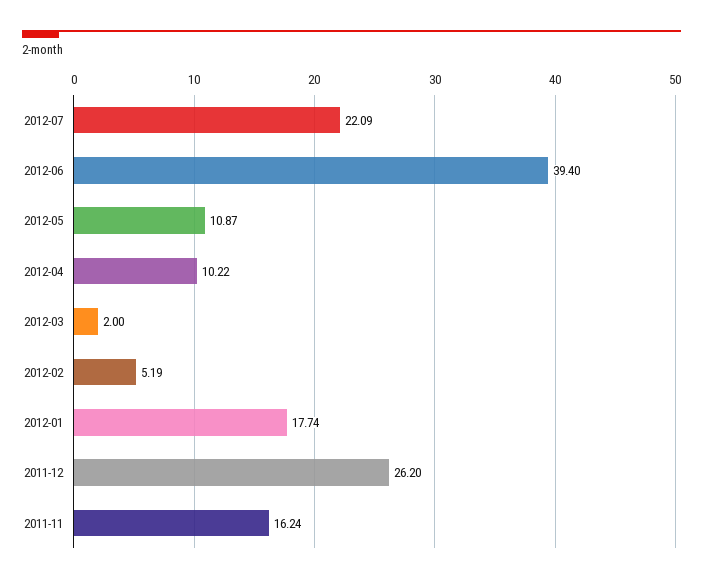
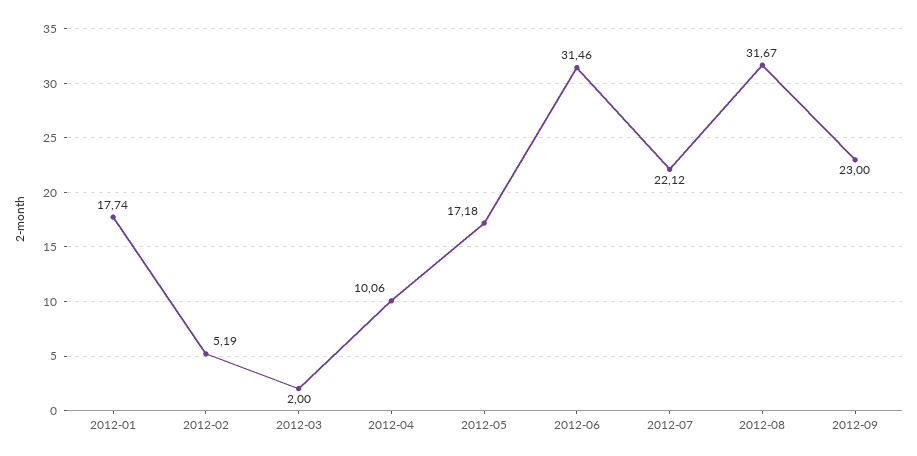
2012-07: 22.09 -> 22.12
2012-06: 39.4 -> 31.46
2012-05: 10.87 -> 17.18
2012-04: 10.22 -> 10.06
2011-12: 26.2 -> none
2011-11: 16.24 -> none
2012-08: none -> 31.67
2012-09: none -> 23

